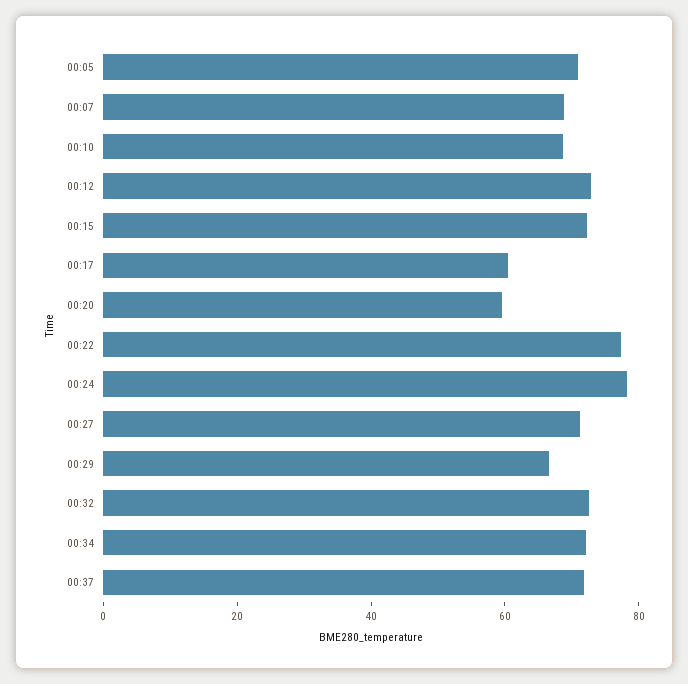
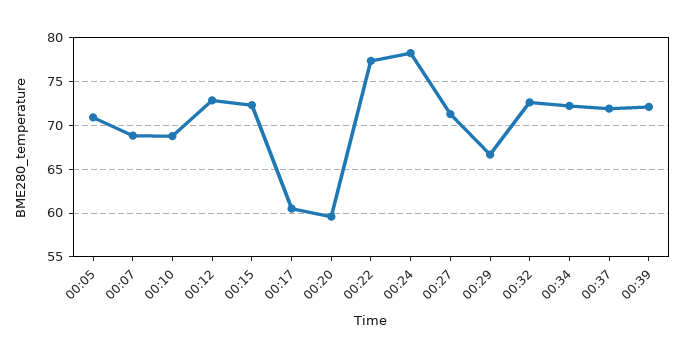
00:39: none -> 72

